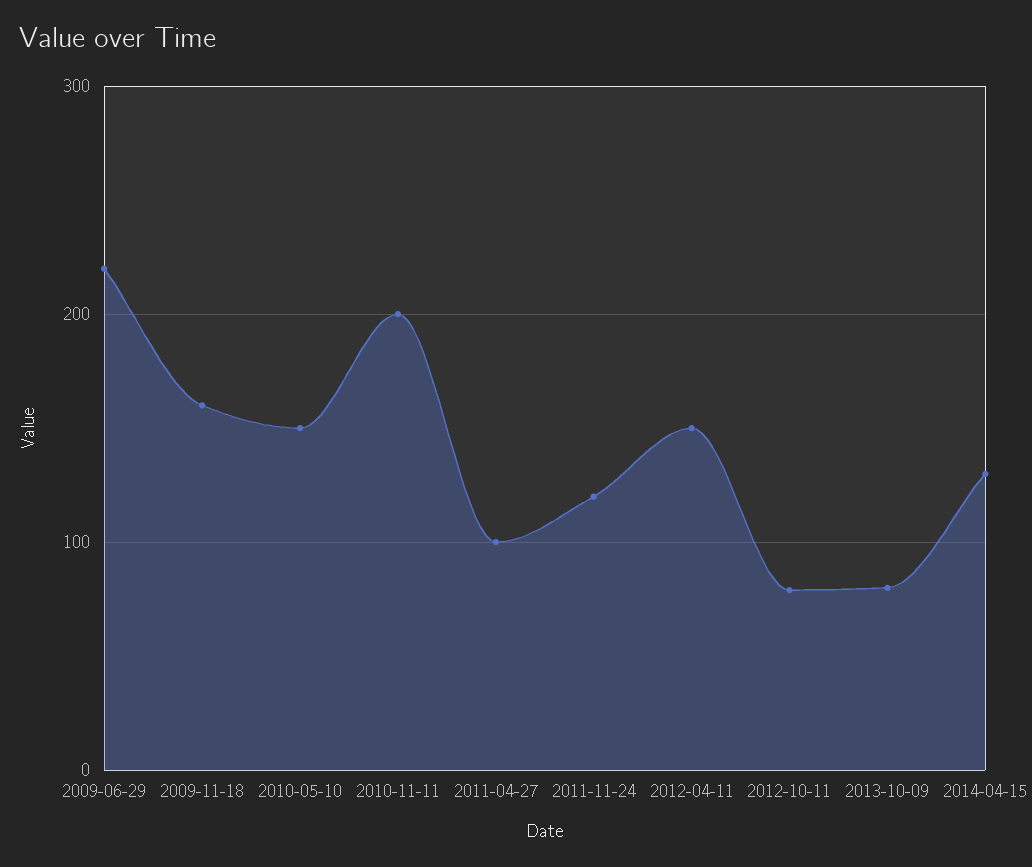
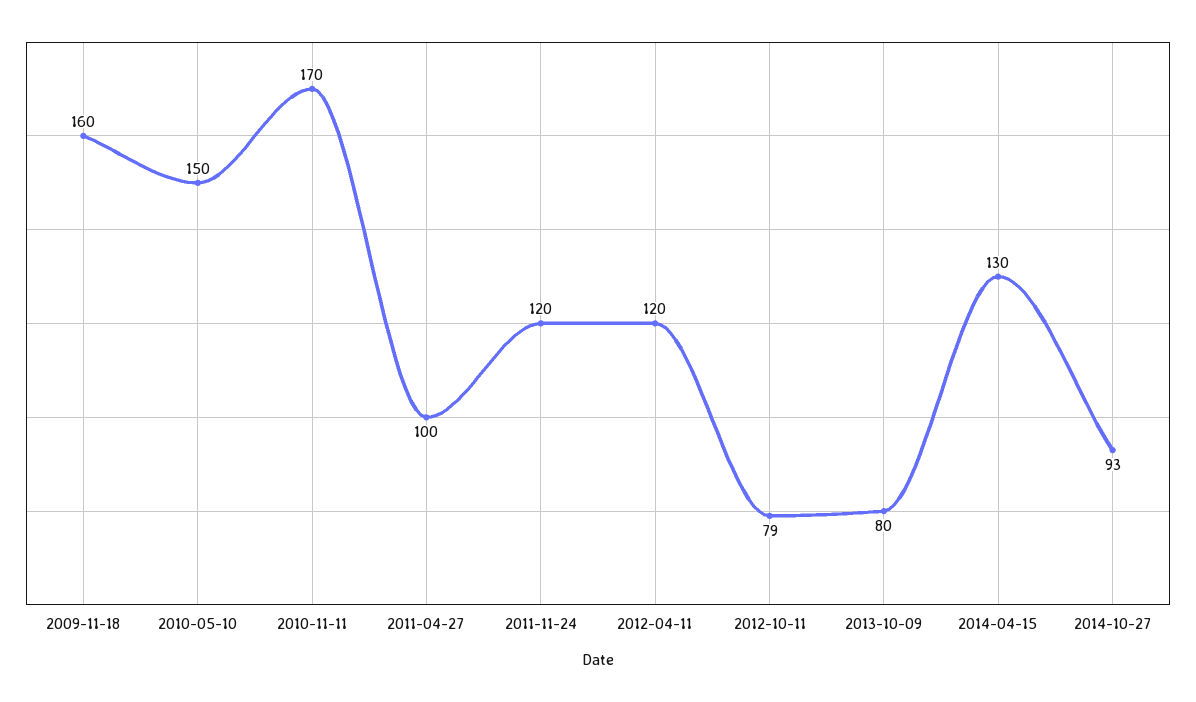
2009-06-29: 220 -> none
2010-11-11: 200 -> 170
2012-04-11: 150 -> 120
2014-10-27: none -> 93

